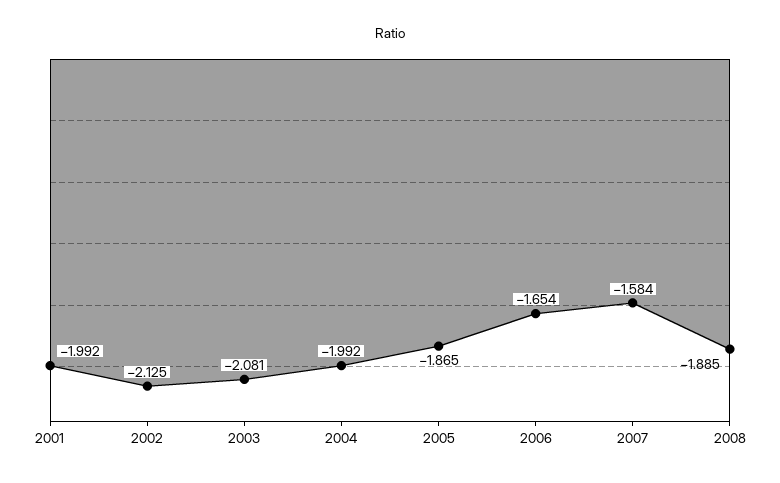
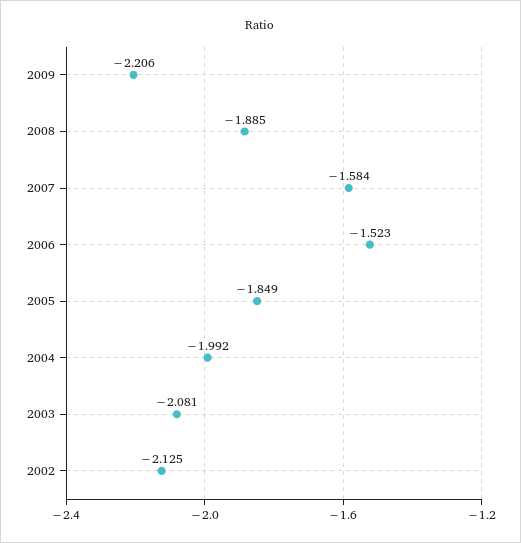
2001: -1.992 -> none
2005: -1.865 -> -1.849
2006: -1.654 -> -1.523
2009: none -> -2.206

